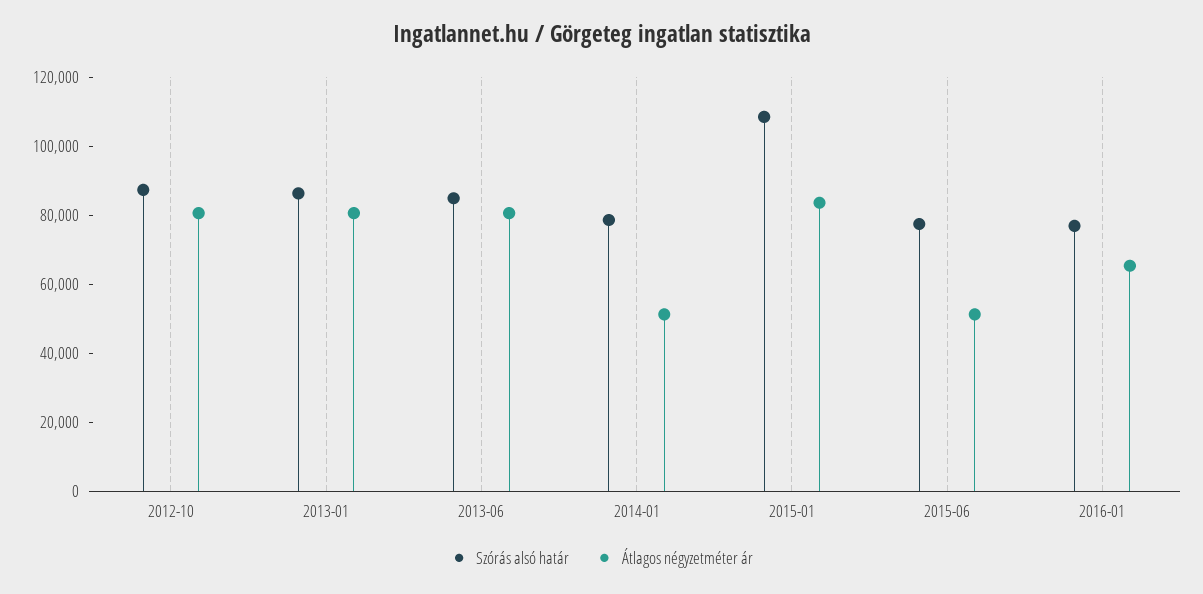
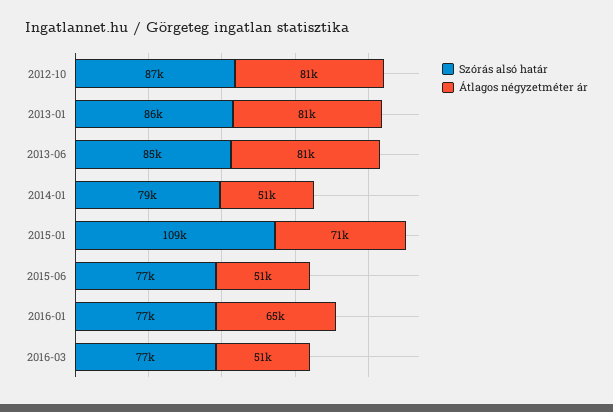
Átlagos négyzetméter ár, 2015-01: 85000 -> 71000
Szórás alsó határ, 2016-03: none -> 77000
Átlagos négyzetméter ár, 2016-03: none -> 51000

